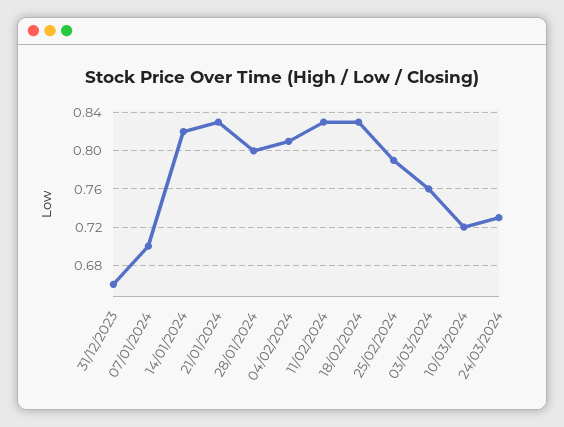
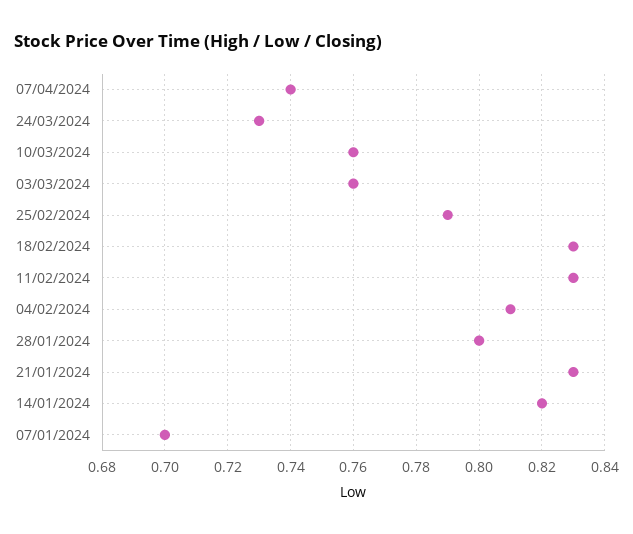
31/12/2023: 0.66 -> none
10/03/2024: 0.72 -> 0.76
07/04/2024: none -> 0.74

